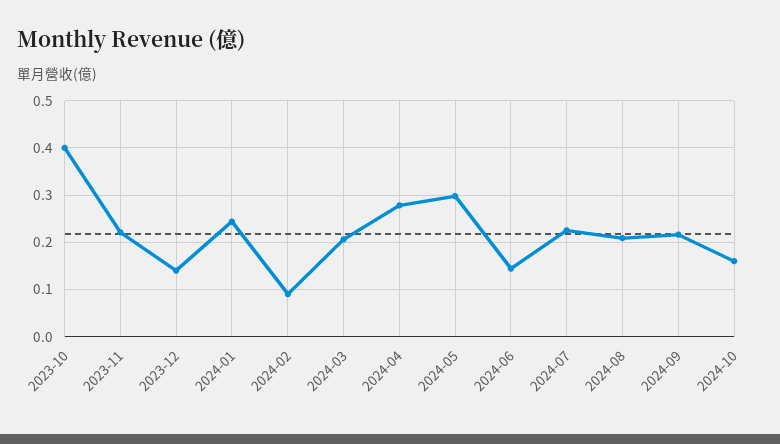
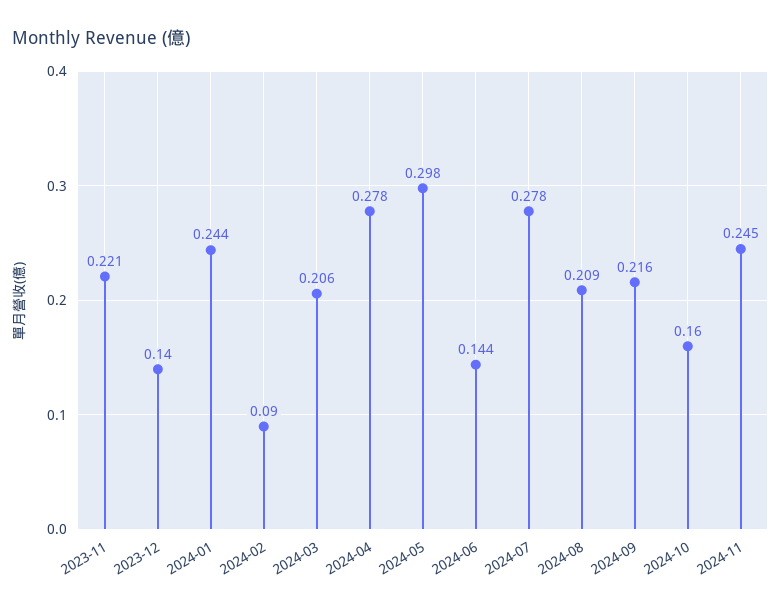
2023-10: 0.4 -> none
2024-07: 0.22 -> 0.278
2024-11: none -> 0.245

